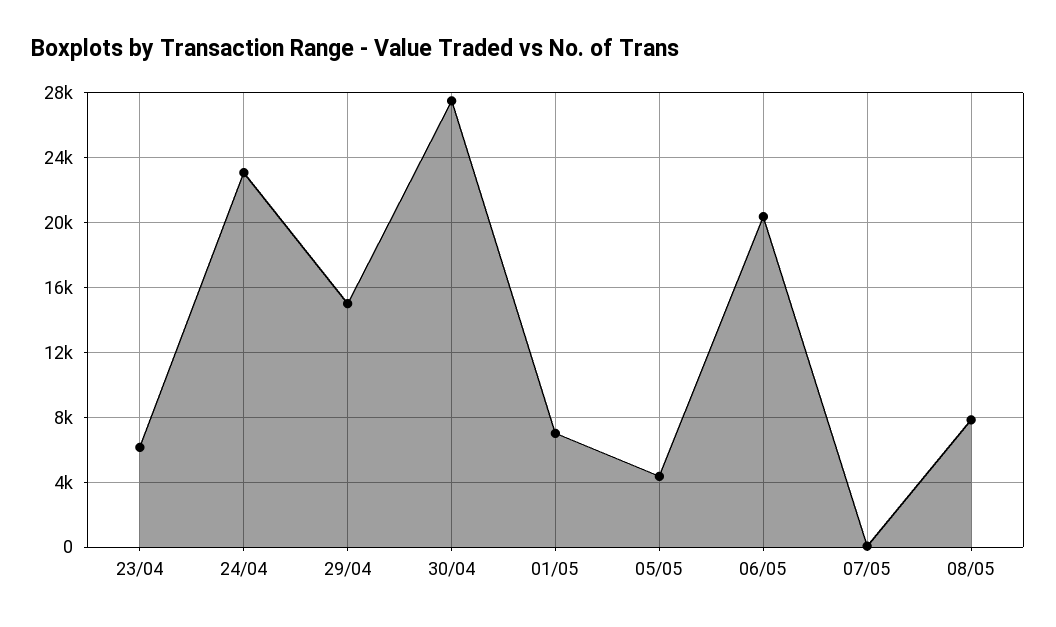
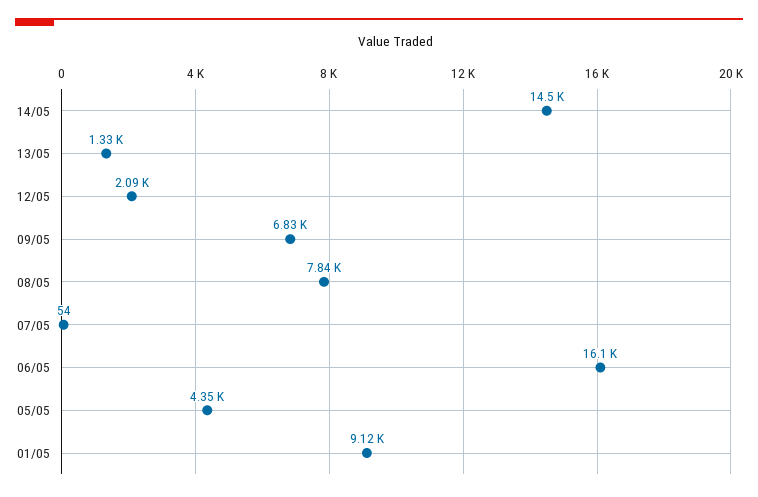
23/04: 6000 -> none
24/04: 23000 -> none
29/04: 15000 -> none
30/04: 27500 -> none
01/05: 7000 -> 9120
06/05: 20500 -> 16100
14/05: none -> 14500
13/05: none -> 1330
12/05: none -> 2090
09/05: none -> 6830

